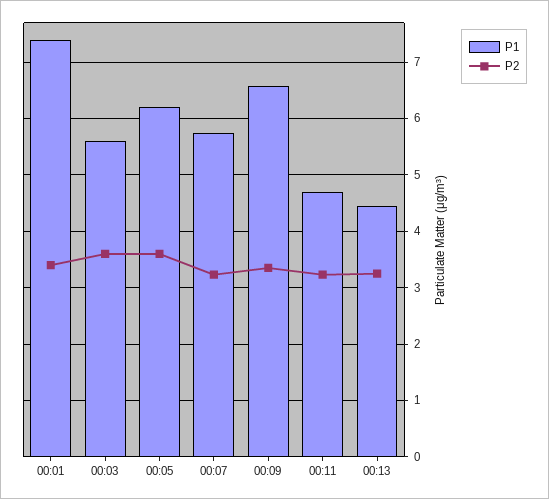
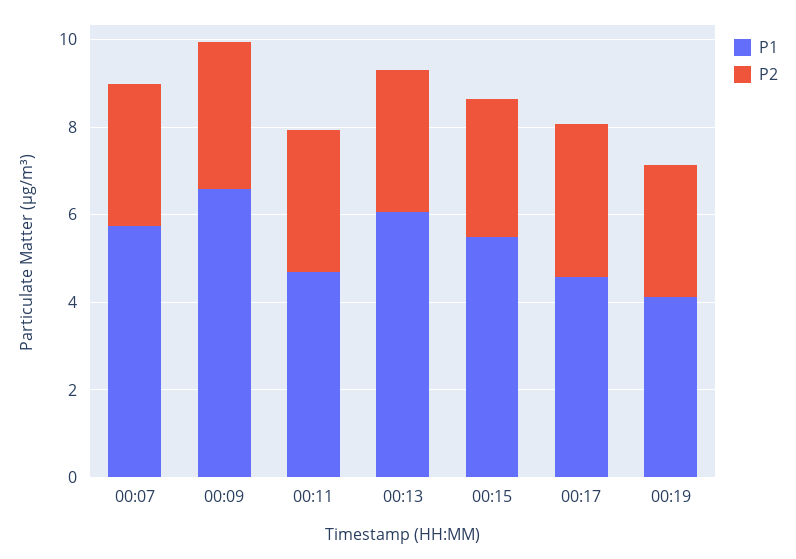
P1, 00:01: 7.4 -> none
P2, 00:01: 3.4 -> none
P1, 00:03: 5.6 -> none
P2, 00:03: 3.6 -> none
P1, 00:05: 6.2 -> none
P2, 00:05: 3.6 -> none
P1, 00:13: 4.4 -> 6
P1, 00:15: none -> 5.5
P2, 00:15: none -> 3
P1, 00:17: none -> 4.5
P2, 00:17: none -> 3.5
P1, 00:19: none -> 4
P2, 00:19: none -> 3

